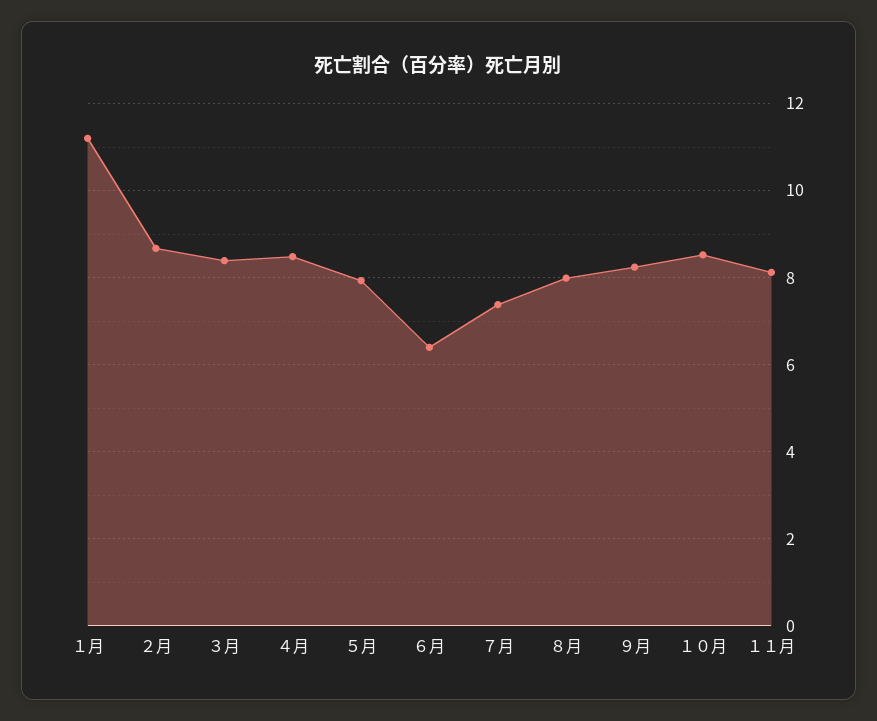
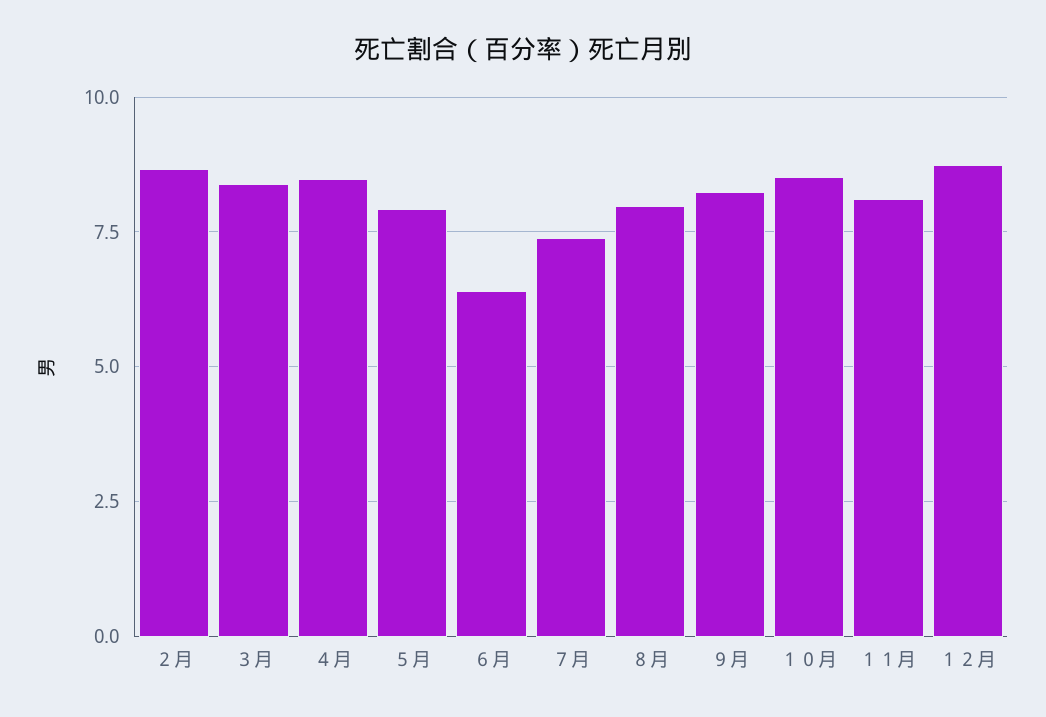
１月: 11.2 -> none
１２月: none -> 8.75

